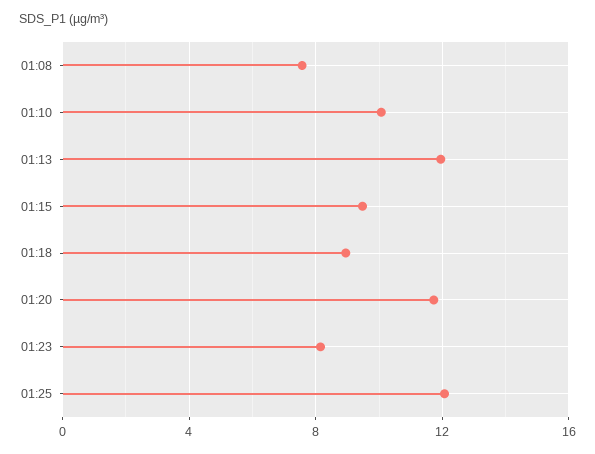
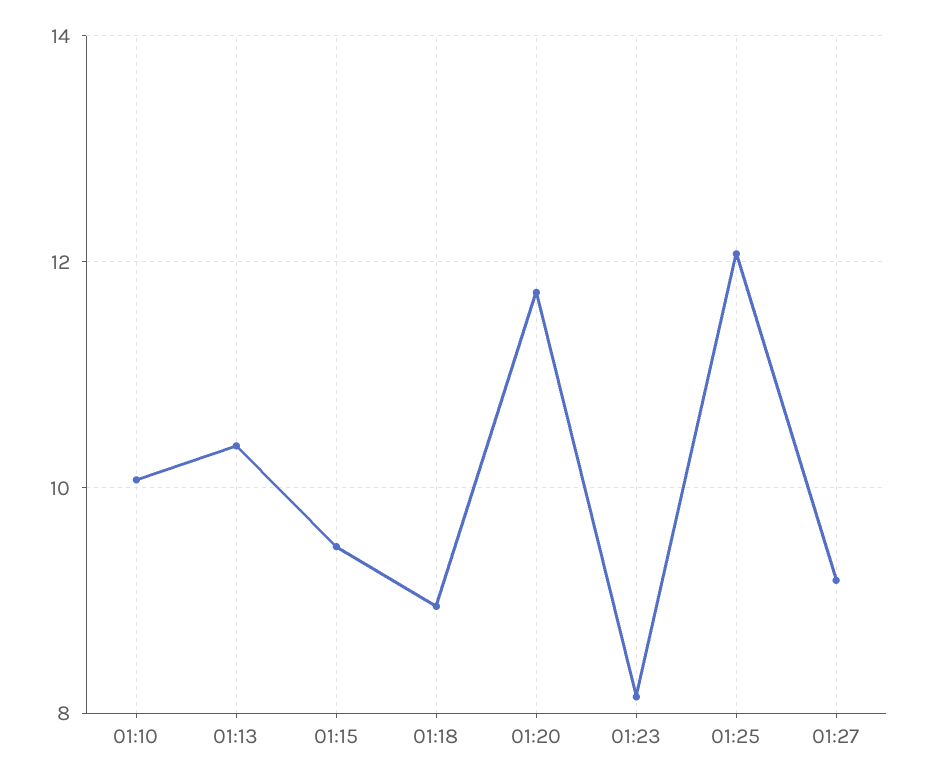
01:08: 7.5 -> none
01:13: 12 -> 10.4
01:27: none -> 9.2

